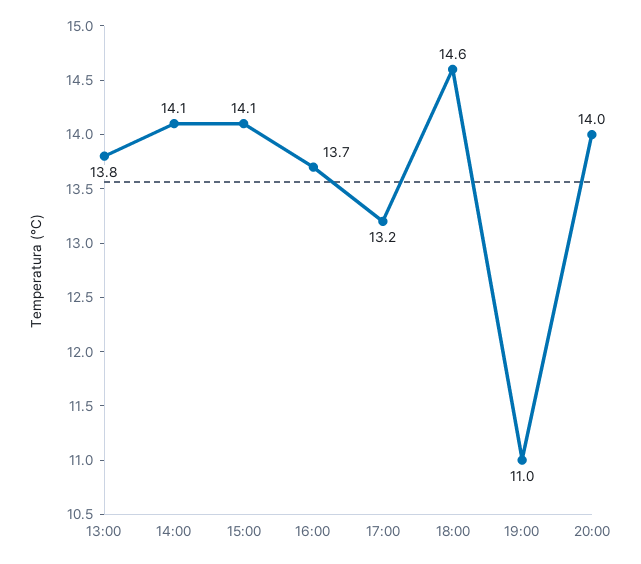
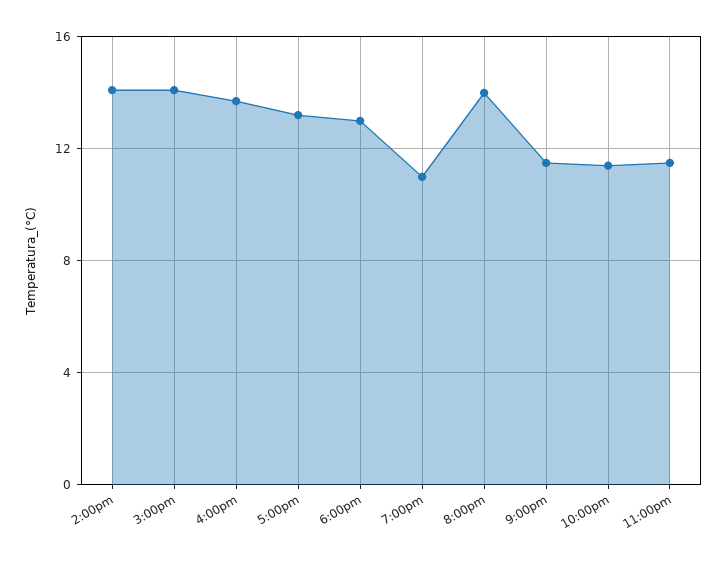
13:00: 13.8 -> none
18:00: 14.6 -> 13
9:00pm: none -> 11.5
10:00pm: none -> 11.5
11:00pm: none -> 11.5

